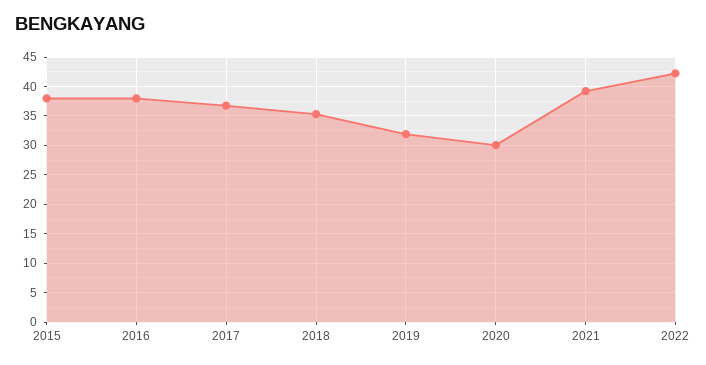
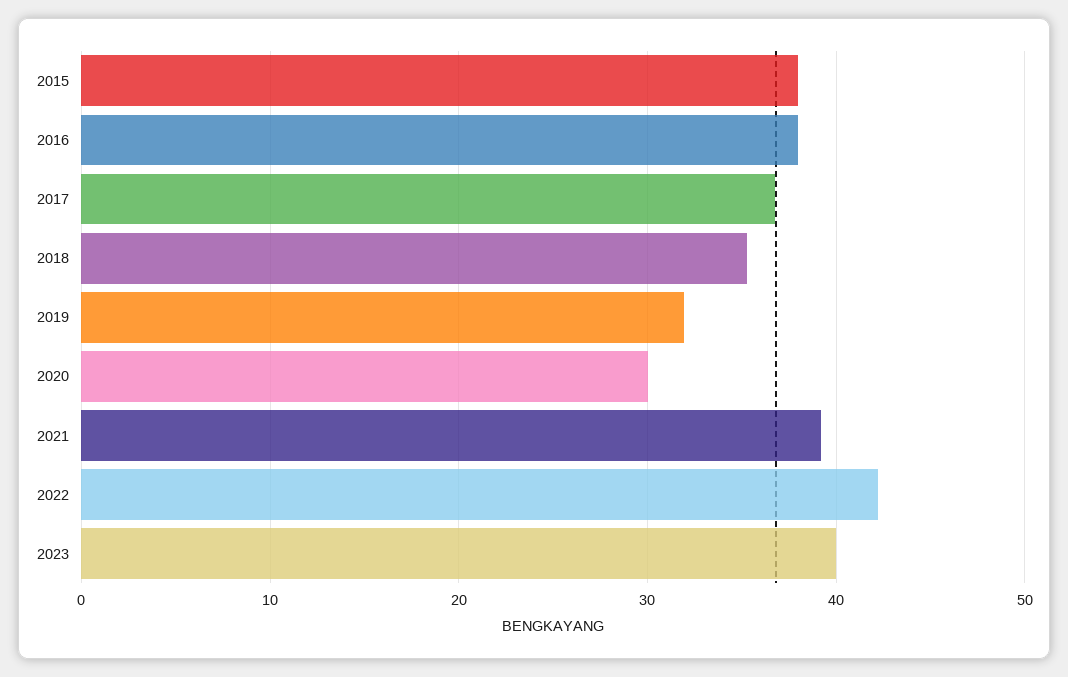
2023: none -> 40

